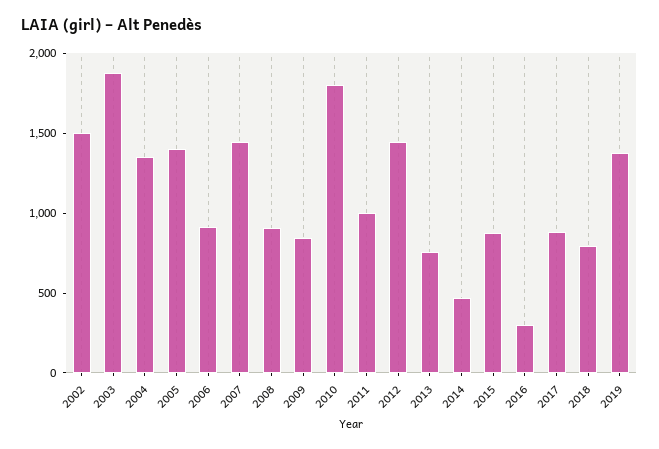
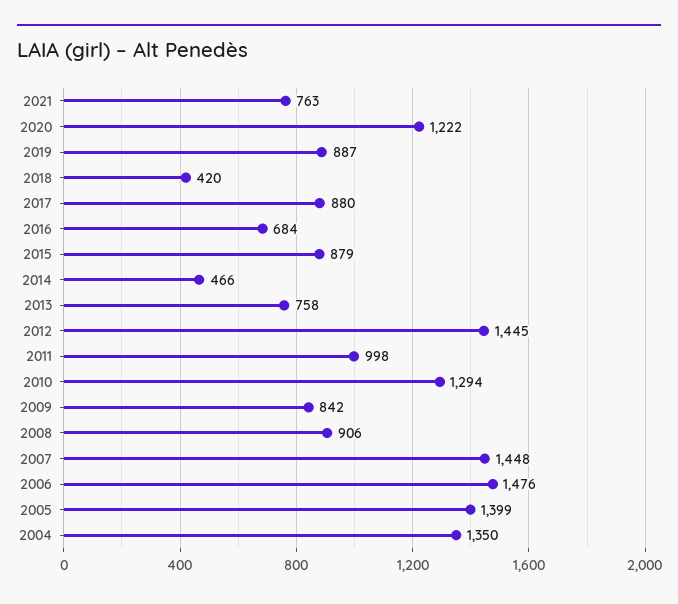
2002: 1500 -> none
2003: 1900 -> none
2006: 900 -> 1476
2010: 1800 -> 1294
2016: 300 -> 684
2018: 800 -> 420
2019: 1400 -> 887
2021: none -> 763
2020: none -> 1222

